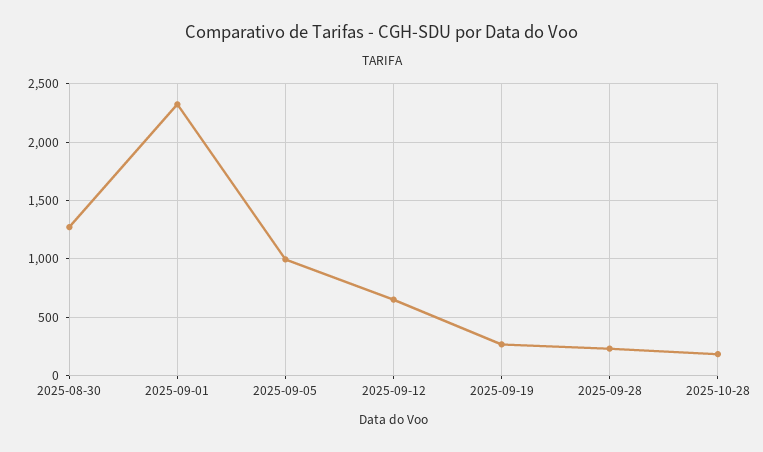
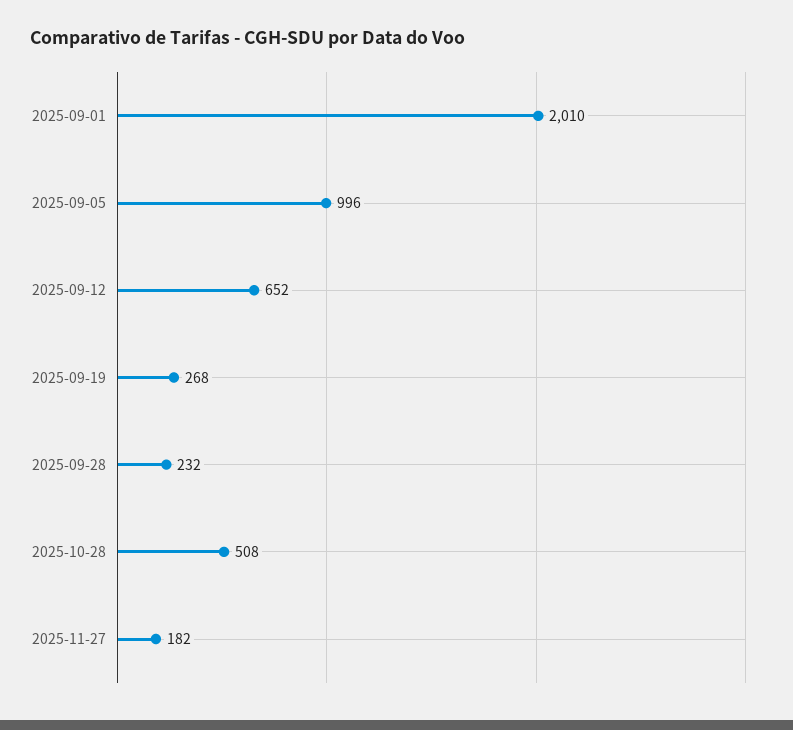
2025-08-30: 1300 -> none
2025-09-01: 2300 -> 2010
2025-10-28: 200 -> 508
2025-11-27: none -> 182

